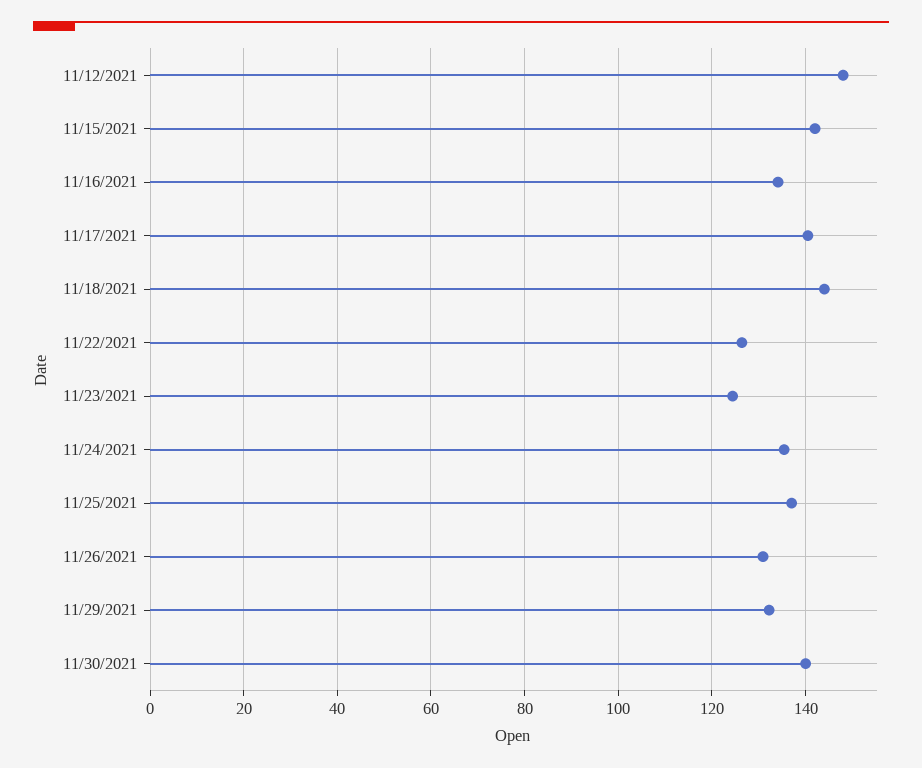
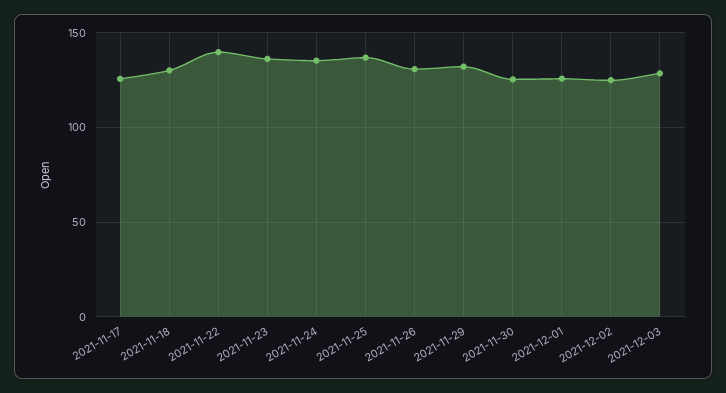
11/12/2021: 148 -> none
11/15/2021: 142 -> none
11/16/2021: 134 -> none
11/17/2021: 140 -> 125
11/18/2021: 144 -> 130
11/22/2021: 126 -> 140
11/23/2021: 124 -> 135
11/30/2021: 140 -> 125
2021-12-01: none -> 125
2021-12-02: none -> 125
2021-12-03: none -> 130

